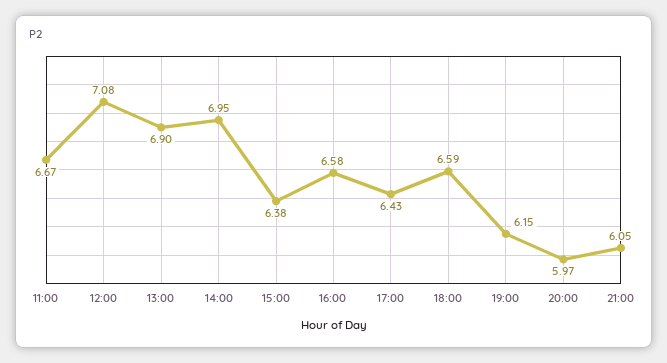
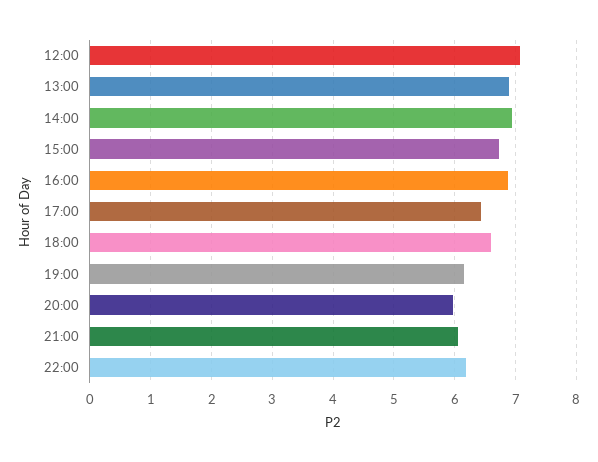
11:00: 6.67 -> none
15:00: 6.38 -> 6.7
16:00: 6.58 -> 6.9
22:00: none -> 6.2

